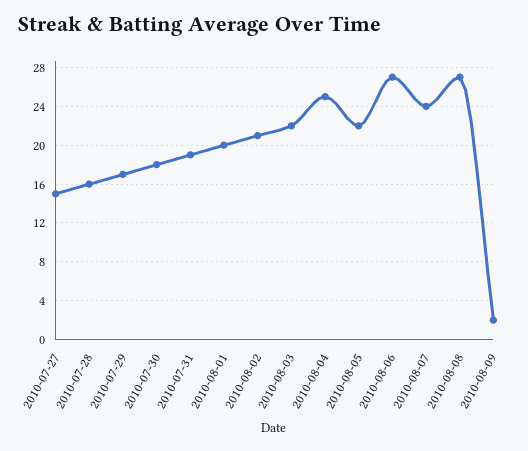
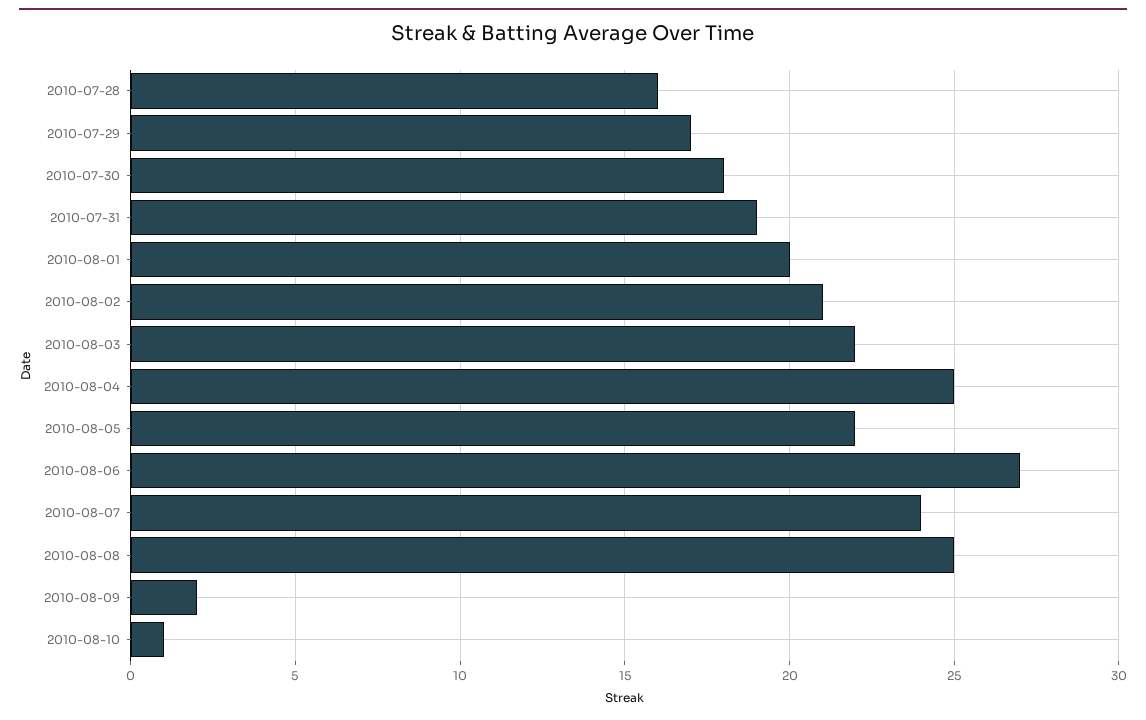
2010-07-27: 15 -> none
2010-08-08: 27 -> 25
2010-08-10: none -> 1

